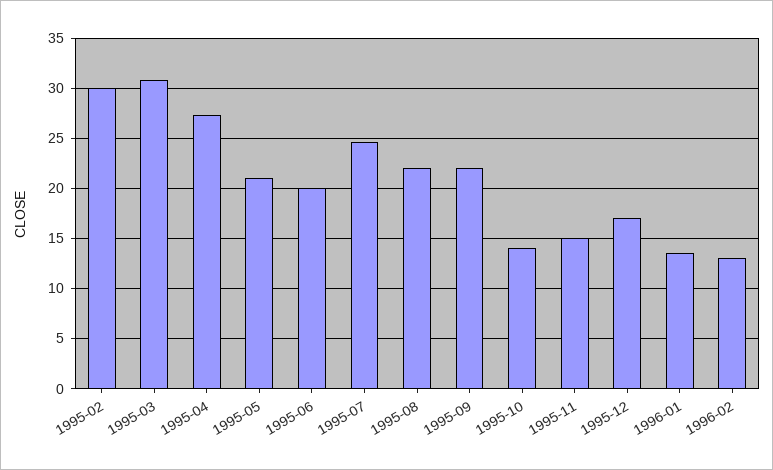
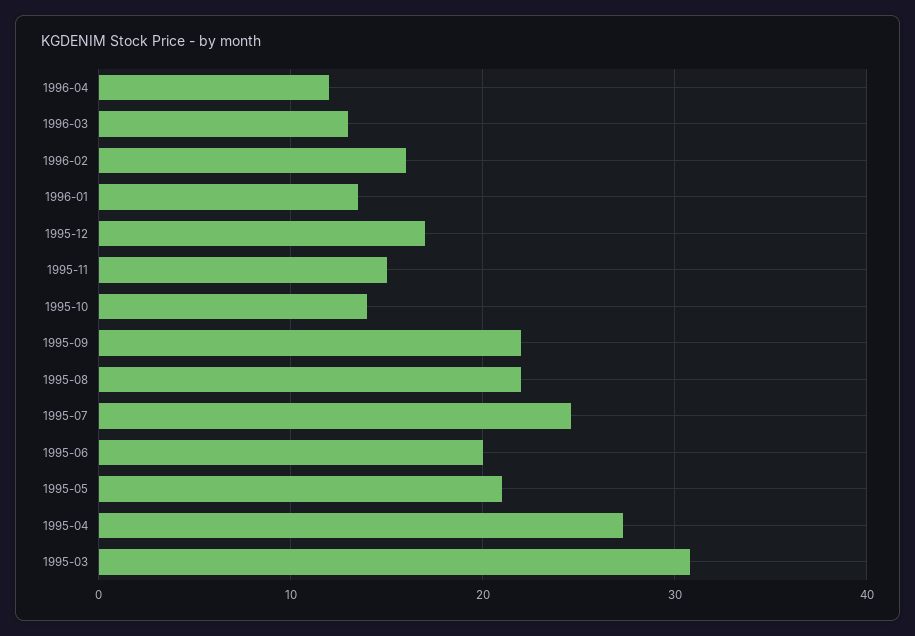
1995-02: 30 -> none
1996-02: 13 -> 16
1996-04: none -> 12
1996-03: none -> 13

